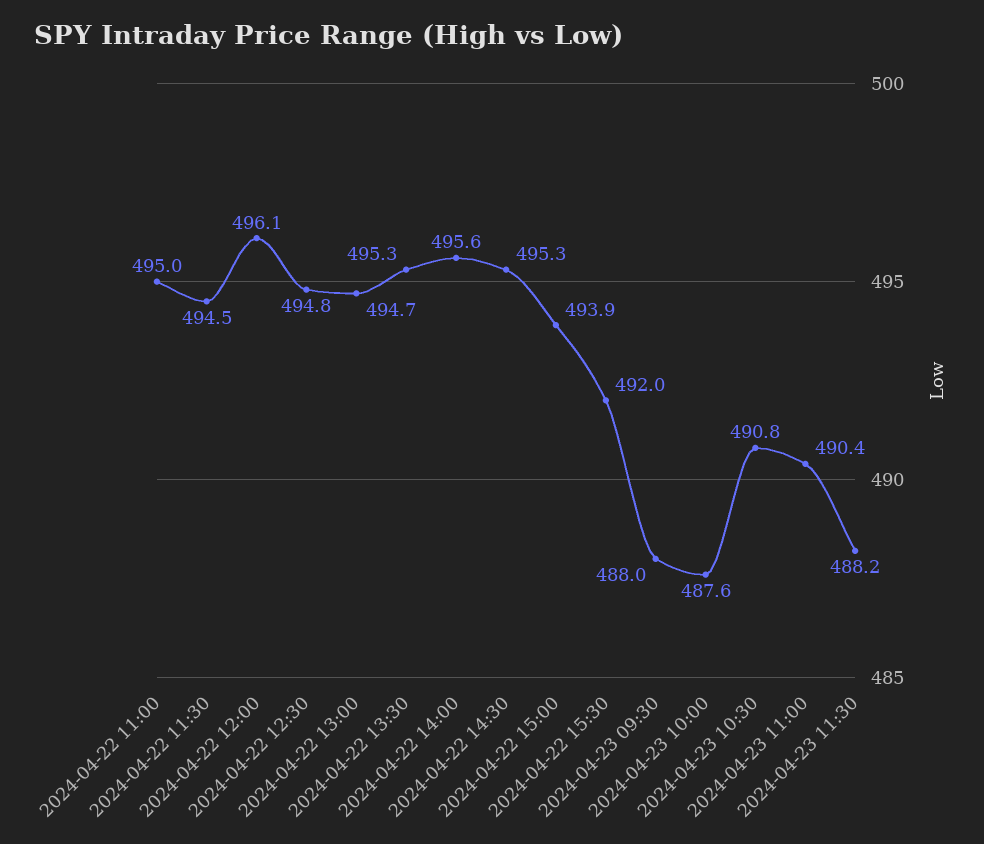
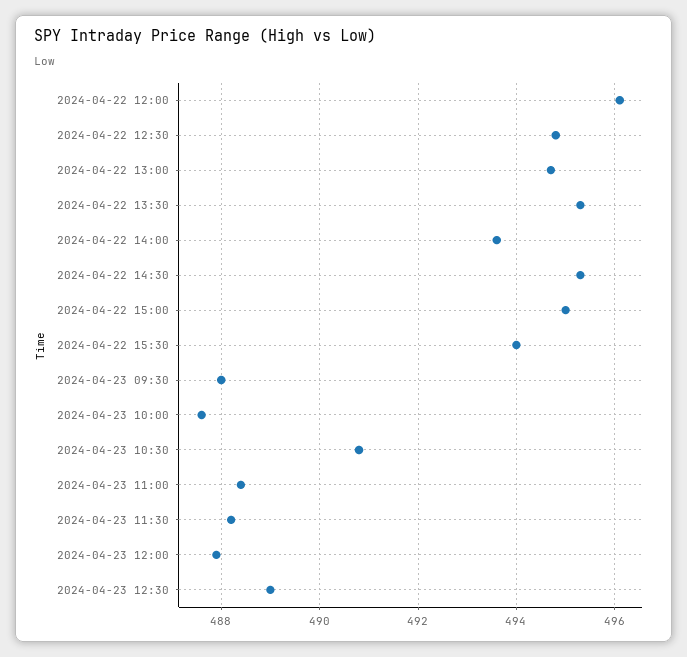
2024-04-22 11:00: 495 -> none
2024-04-22 11:30: 494.5 -> none
2024-04-22 14:00: 495.6 -> 493.5
2024-04-22 15:00: 493.9 -> 495
2024-04-22 15:30: 492 -> 494
2024-04-23 11:00: 490.4 -> 488.5
2024-04-23 12:00: none -> 488
2024-04-23 12:30: none -> 489

